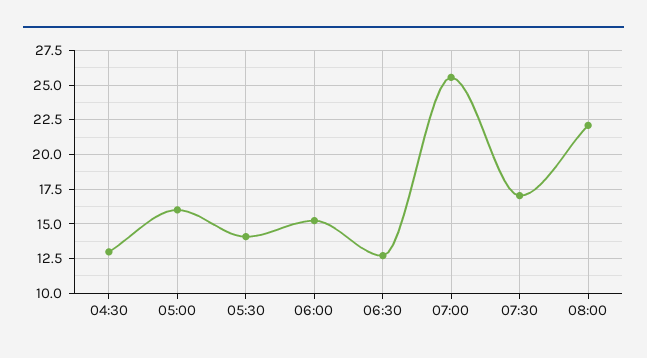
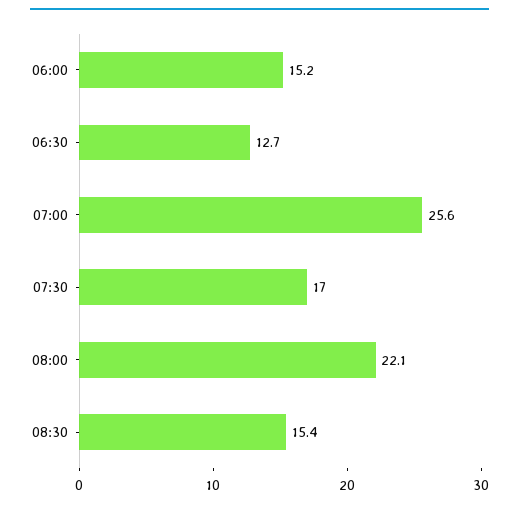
04:30: 13 -> none
05:00: 16 -> none
05:30: 14 -> none
08:30: none -> 15.4

